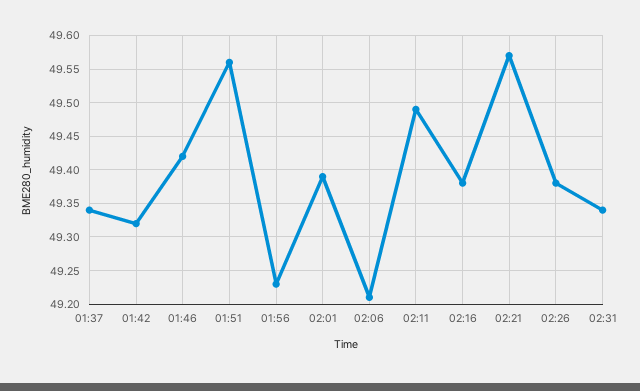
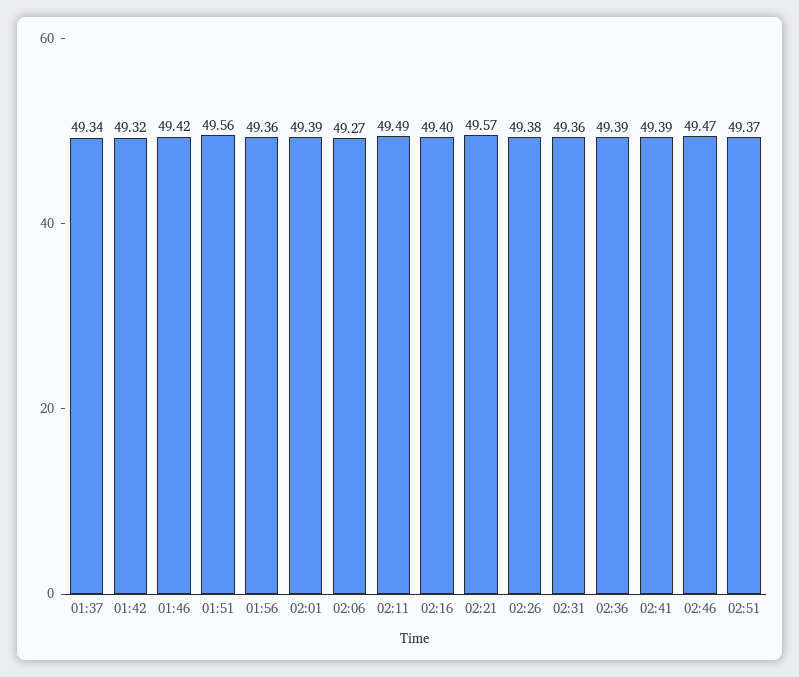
01:56: 49.23 -> 49.36
02:06: 49.21 -> 49.27
02:16: 49.38 -> 49.4
02:31: 49.34 -> 49.36
02:36: none -> 49.39
02:41: none -> 49.39
02:46: none -> 49.47
02:51: none -> 49.37

